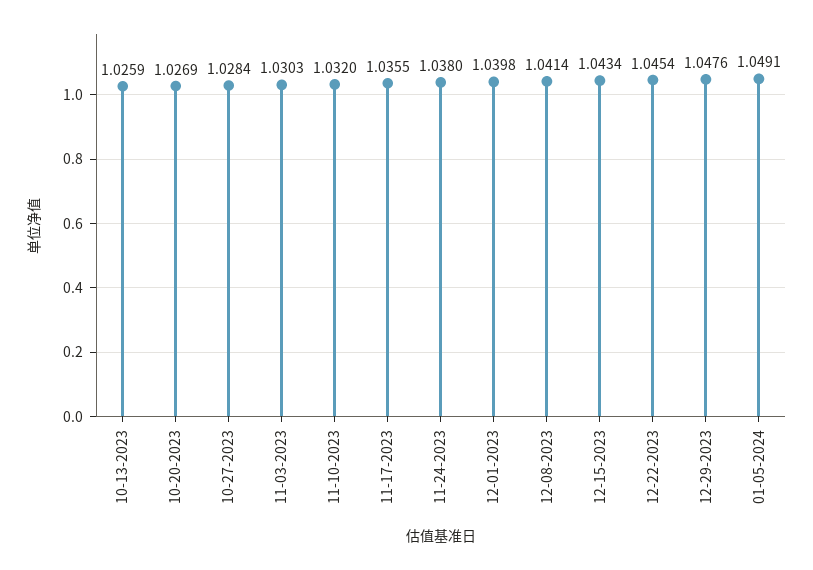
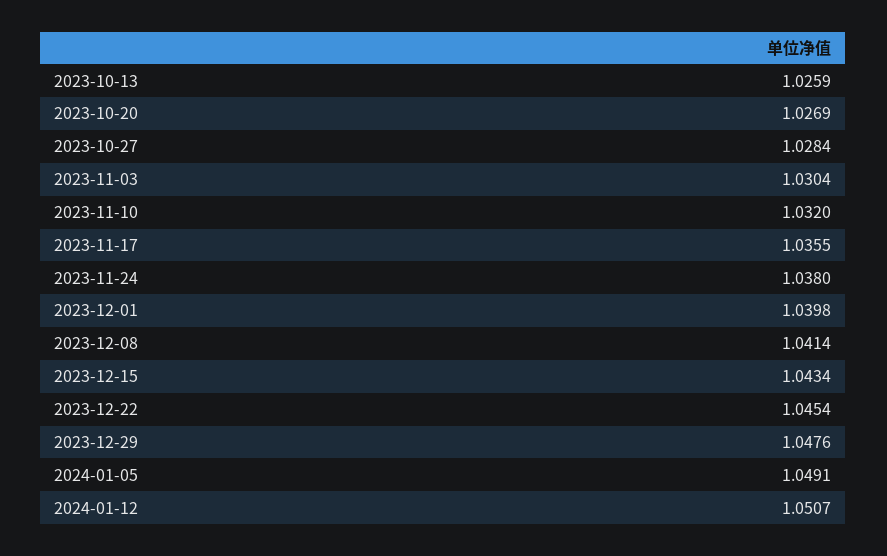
11-03-2023: 1.0303 -> 1.0304
2024-01-12: none -> 1.0507

